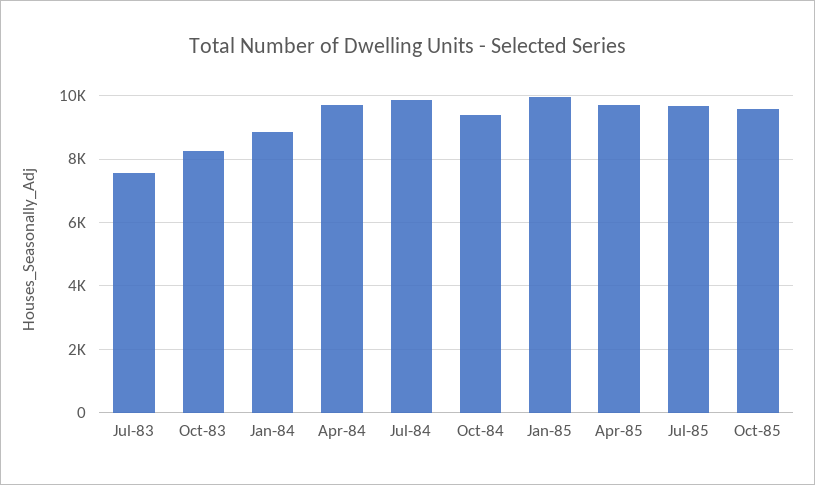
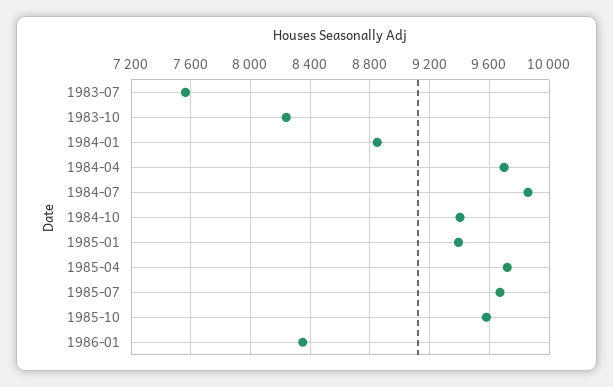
Jan-85: 10000 -> 9400
1986-01: none -> 8350

